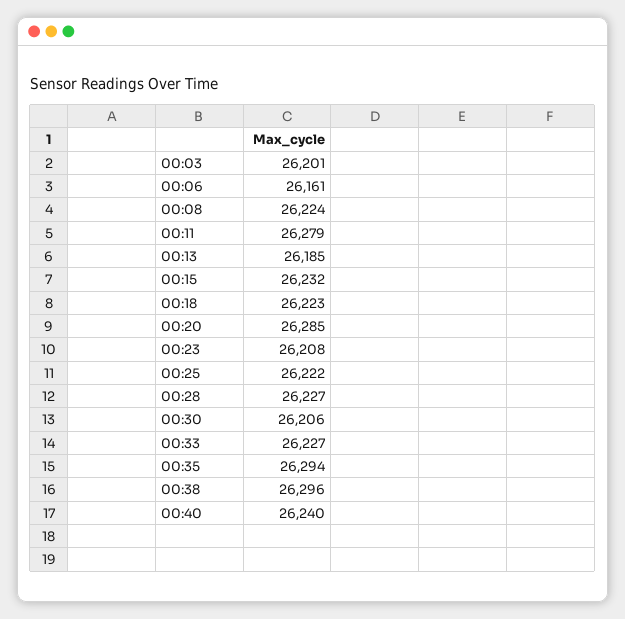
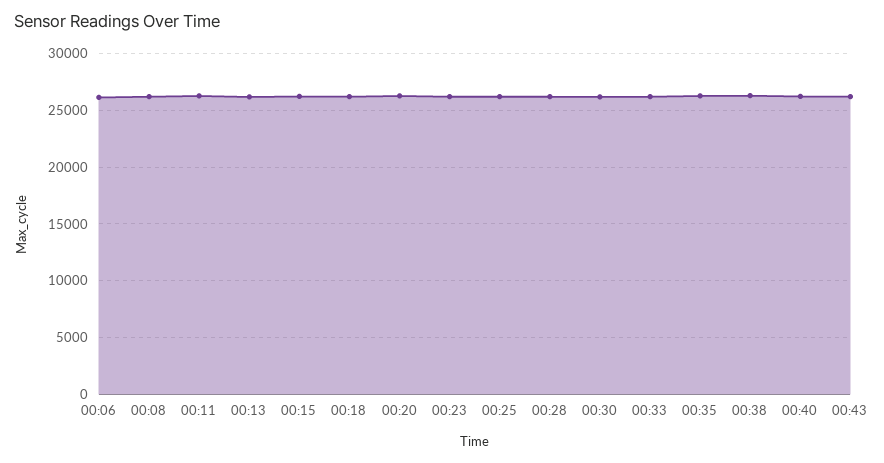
00:03: 26201 -> none
00:43: none -> 26000

